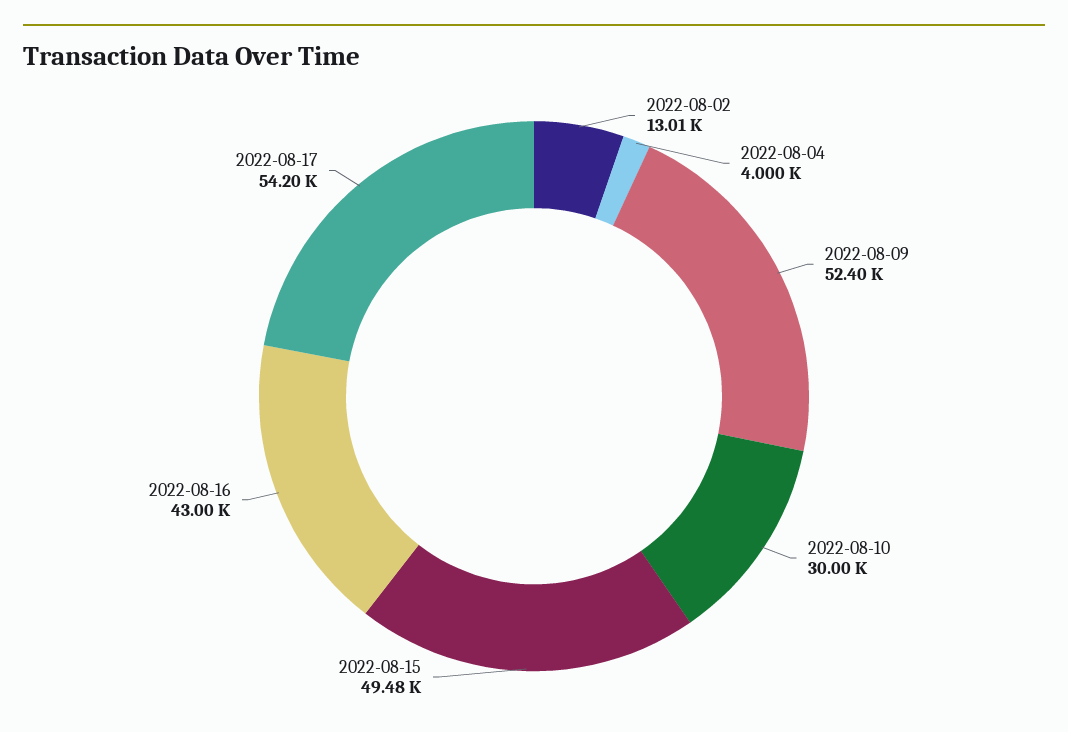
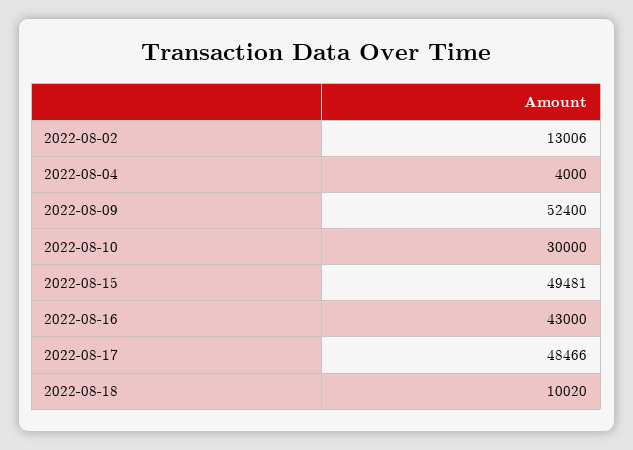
2022-08-17: 54200 -> 48466
2022-08-18: none -> 10020

